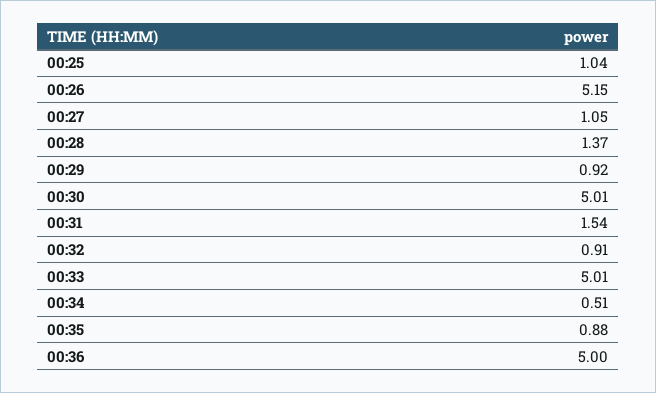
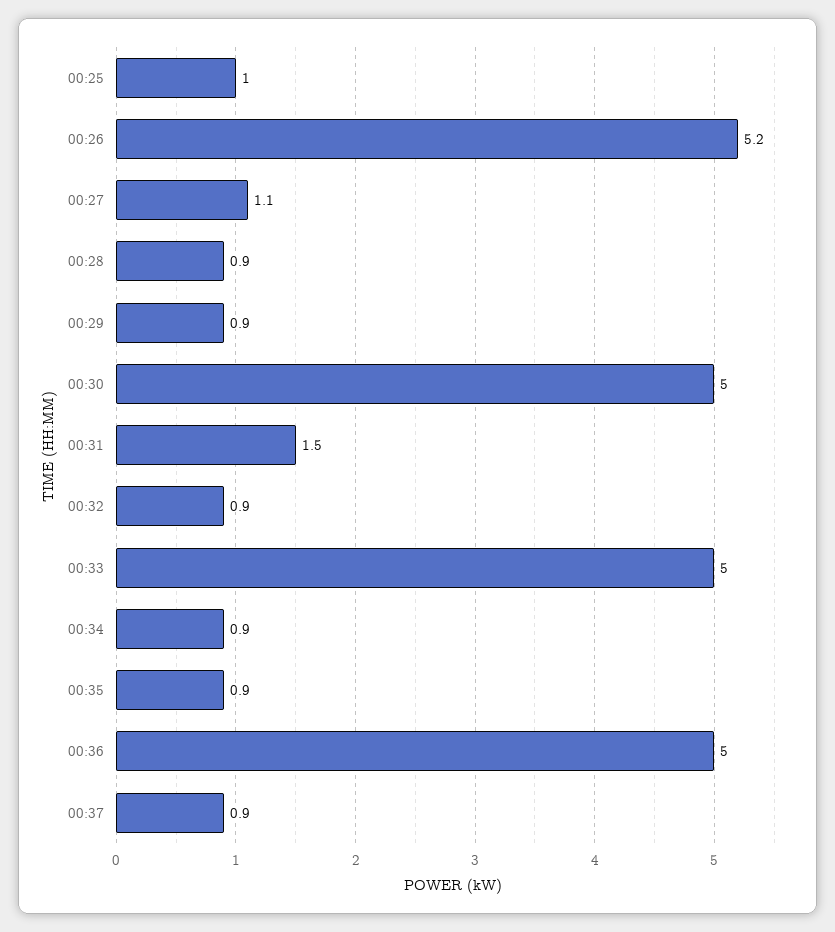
00:28: 1.37 -> 0.9
00:34: 0.51 -> 0.9
00:37: none -> 0.9

